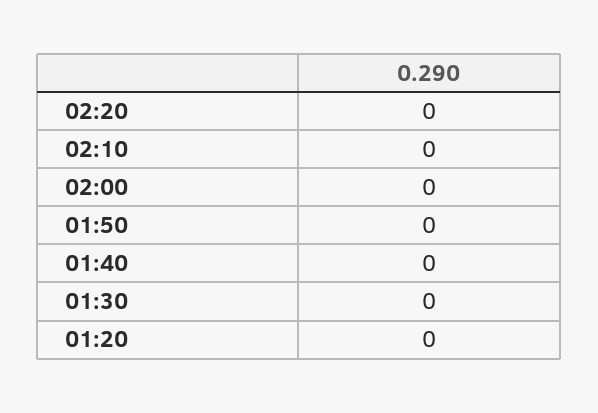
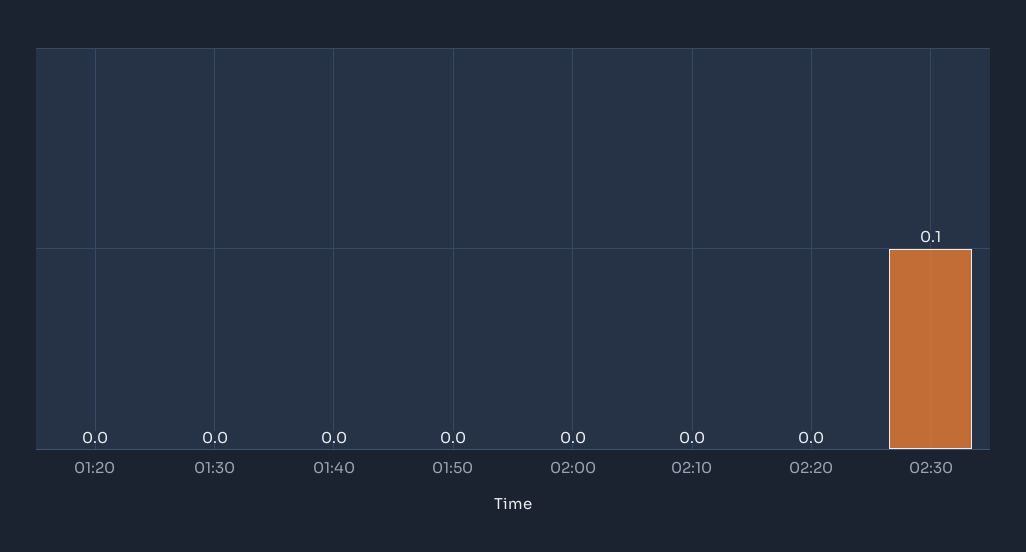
02:30: none -> 0.1

